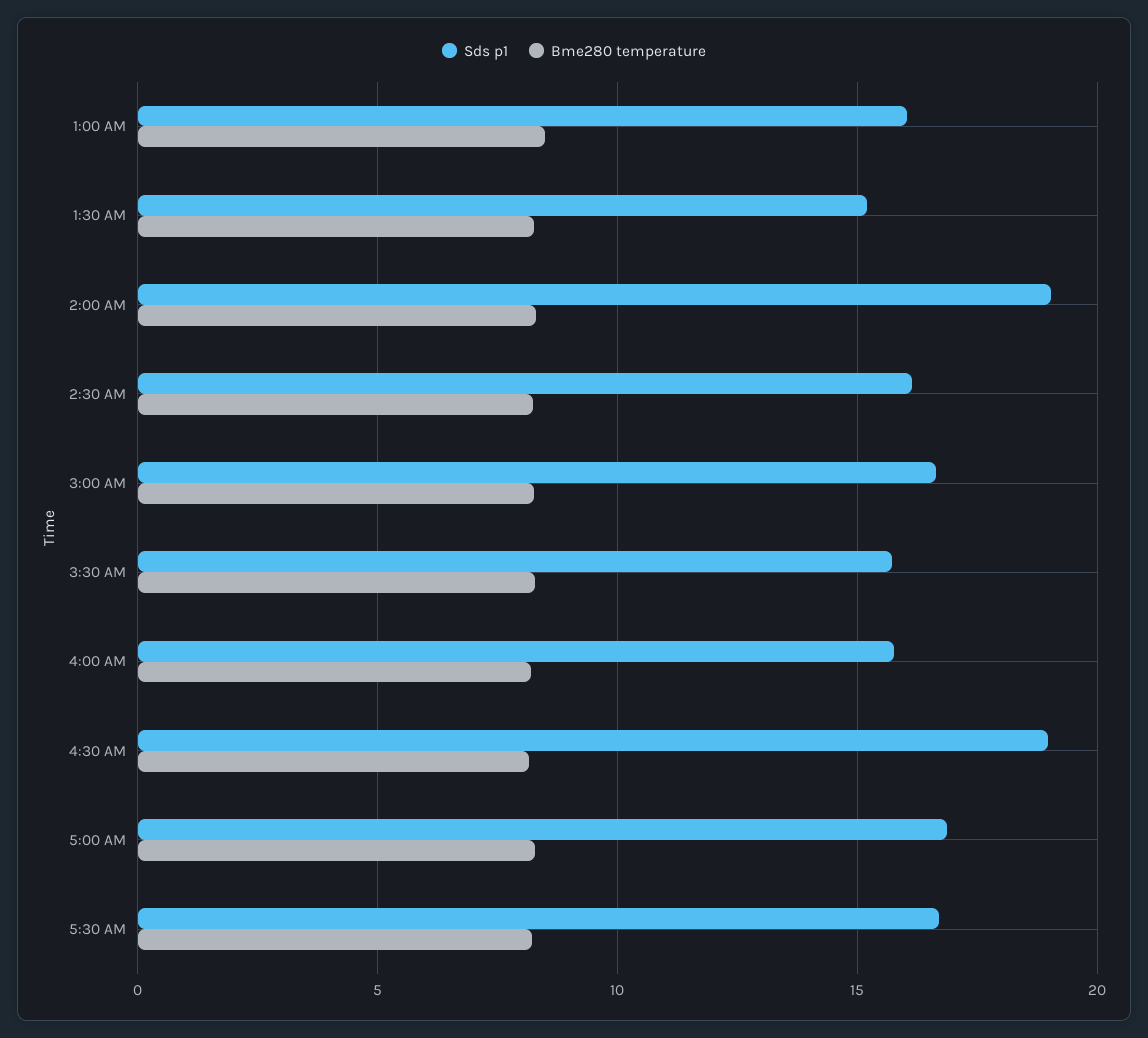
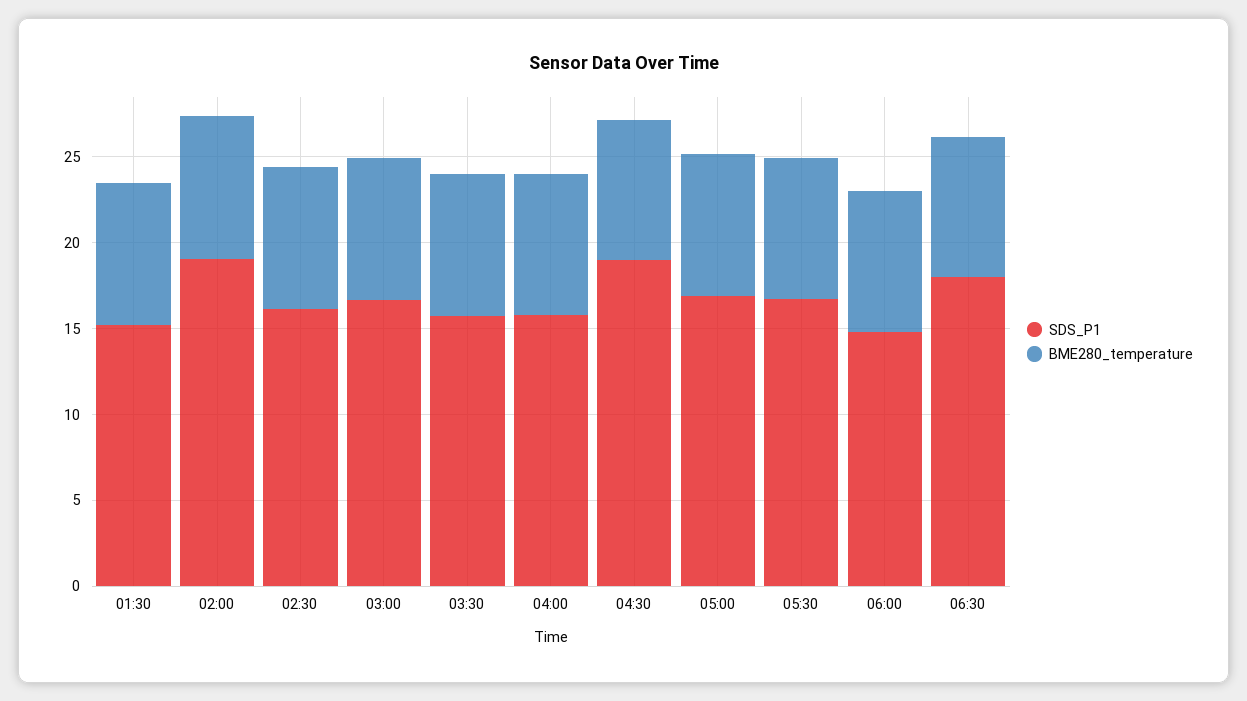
Sds p1, 1:00 AM: 16 -> none
Bme280 temperature, 1:00 AM: 8.5 -> none
Sds p1, 06:00: none -> 15
Bme280 temperature, 06:00: none -> 8
Sds p1, 06:30: none -> 18
Bme280 temperature, 06:30: none -> 8

